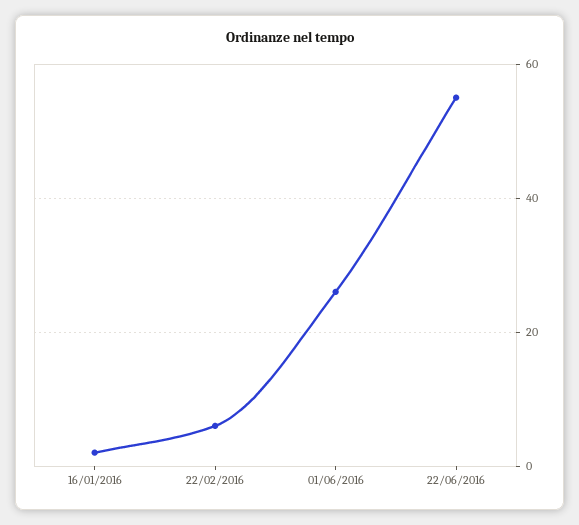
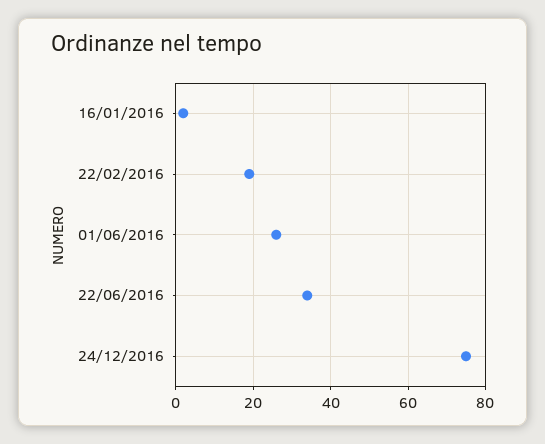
22/02/2016: 5 -> 20
22/06/2016: 55 -> 35
24/12/2016: none -> 75

